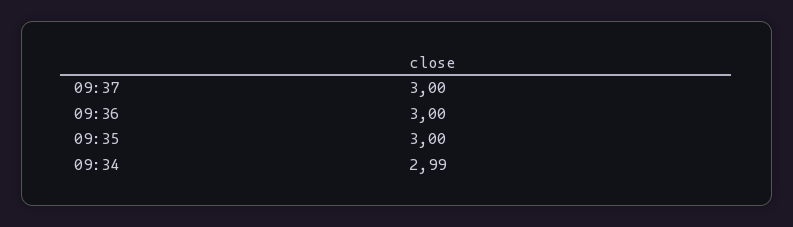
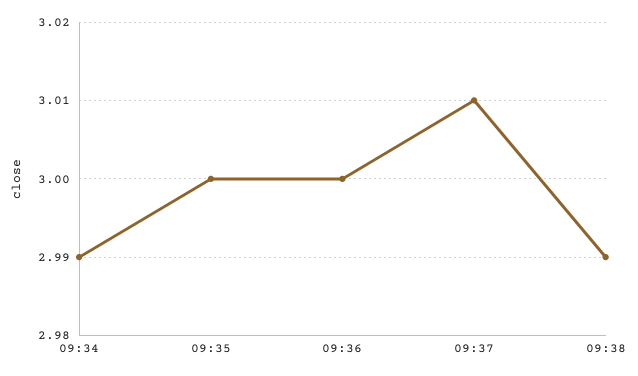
09:37: 3 -> 3.01
09:38: none -> 2.99

